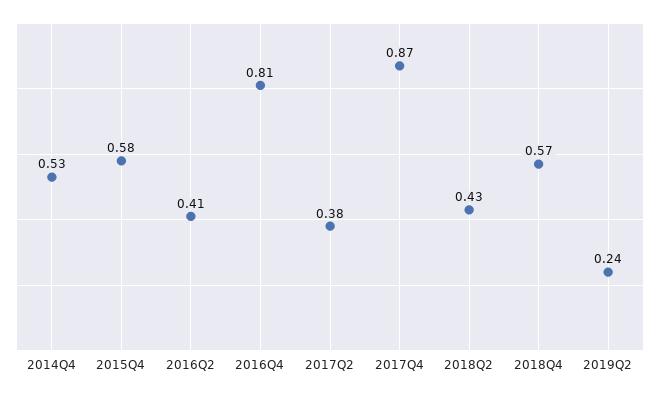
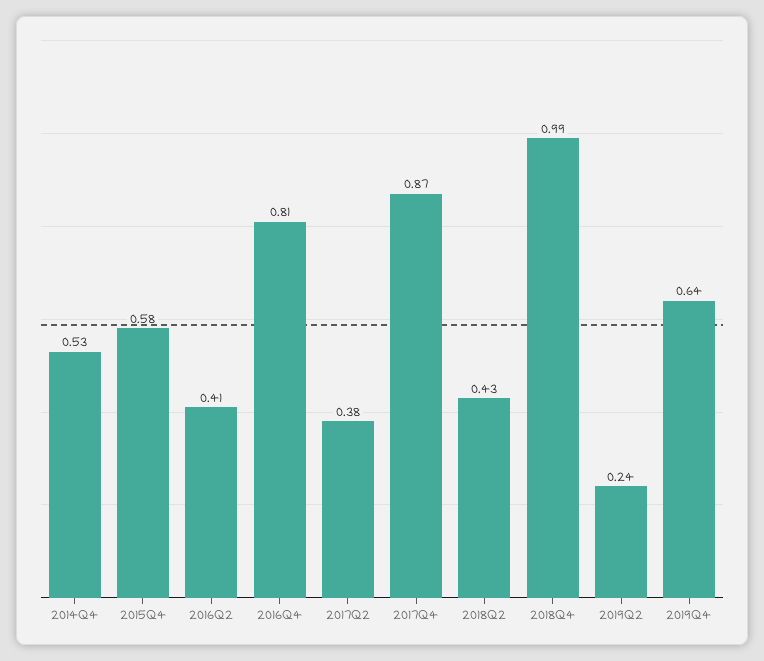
2018Q4: 0.57 -> 0.99
2019Q4: none -> 0.64

